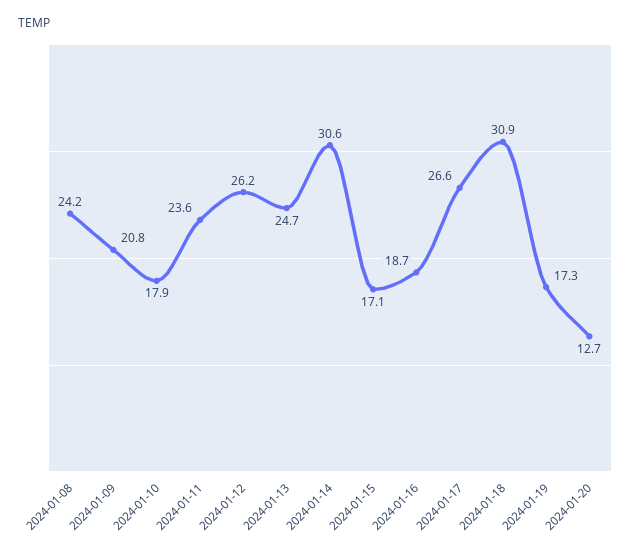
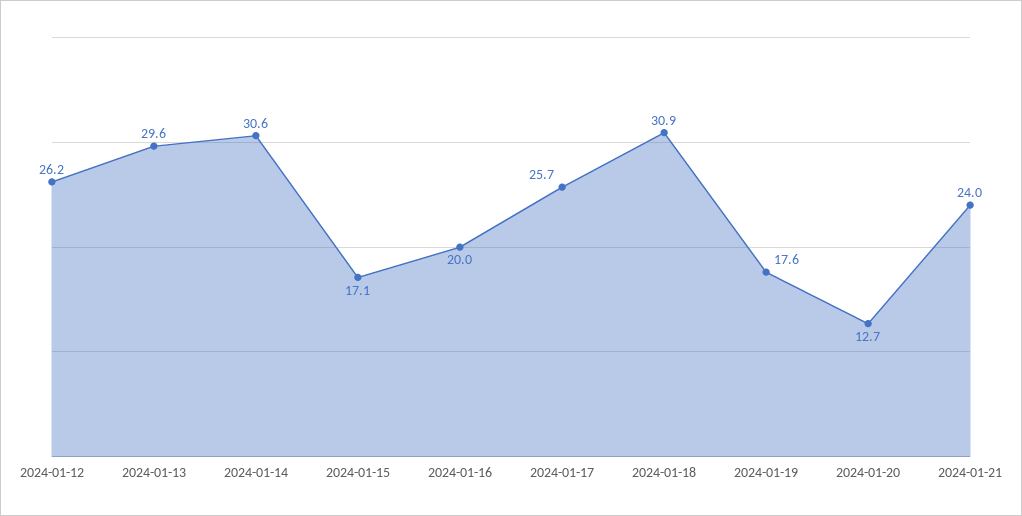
2024-01-08: 24.2 -> none
2024-01-09: 20.8 -> none
2024-01-10: 17.9 -> none
2024-01-11: 23.6 -> none
2024-01-13: 24.7 -> 29.6
2024-01-16: 18.7 -> 20
2024-01-17: 26.6 -> 25.7
2024-01-19: 17.3 -> 17.6
2024-01-21: none -> 24

